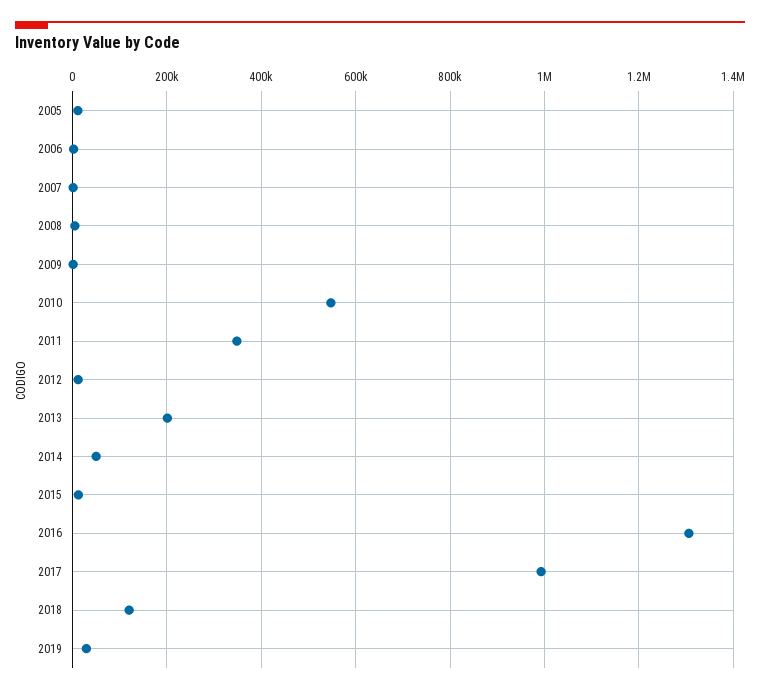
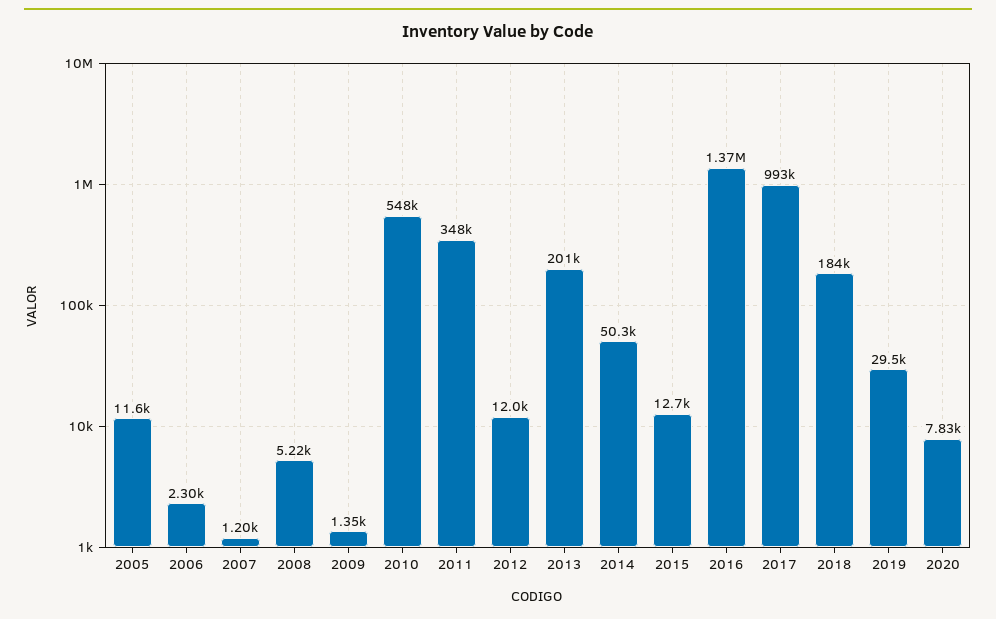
2016: 1300000 -> 1370000
2018: 120000 -> 184000
2020: none -> 7830

